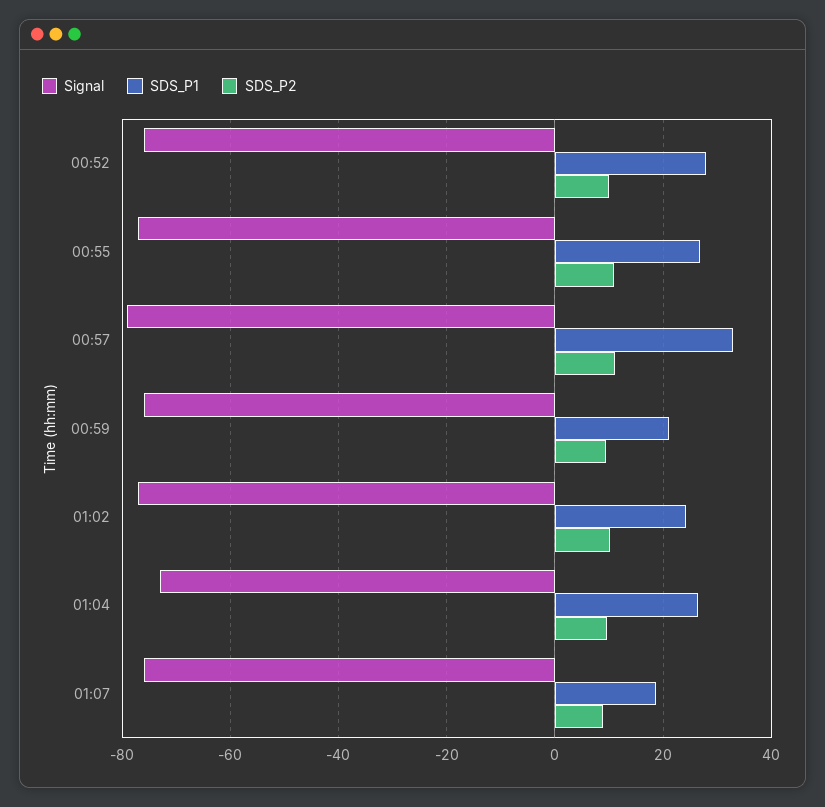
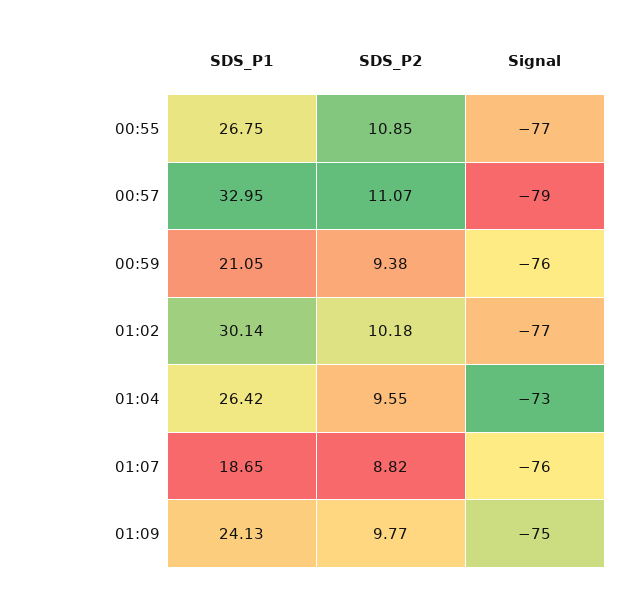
Signal, 00:52: -76 -> none
SDS_P1, 00:52: 28 -> none
SDS_P2, 00:52: 10 -> none
SDS_P1, 01:02: 24 -> 30.14
SDS_P1, 01:09: none -> 24.13
SDS_P2, 01:09: none -> 9.77
Signal, 01:09: none -> -75

